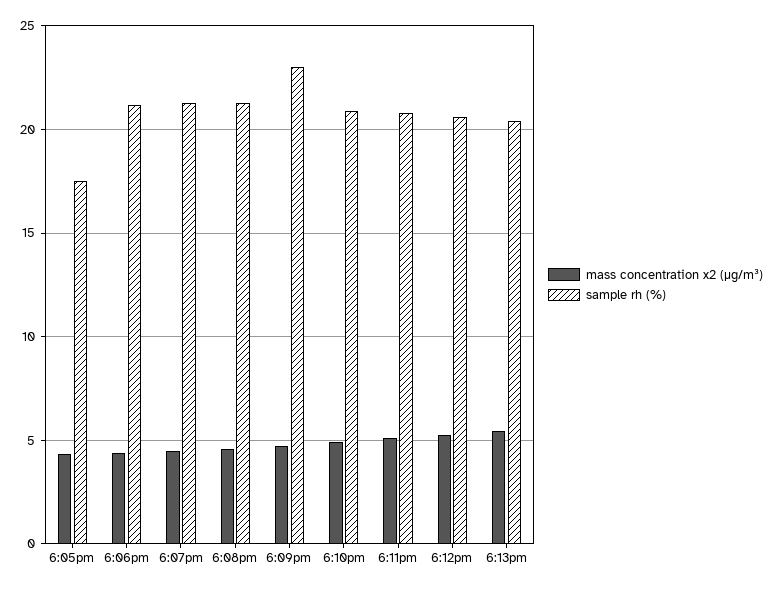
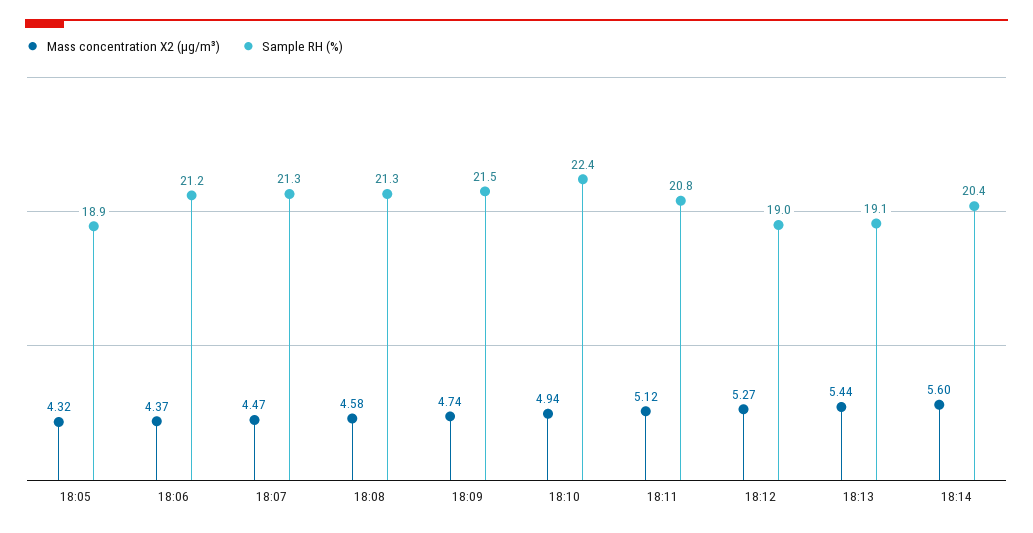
sample rh (%), 6:05pm: 17.5 -> 18.9
sample rh (%), 6:09pm: 23 -> 21.5
sample rh (%), 6:10pm: 21 -> 22.4
sample rh (%), 6:12pm: 20.5 -> 19
sample rh (%), 6:13pm: 20.5 -> 19.1
mass concentration x2 (μg/m³), 18:14: none -> 5.6
sample rh (%), 18:14: none -> 20.4

